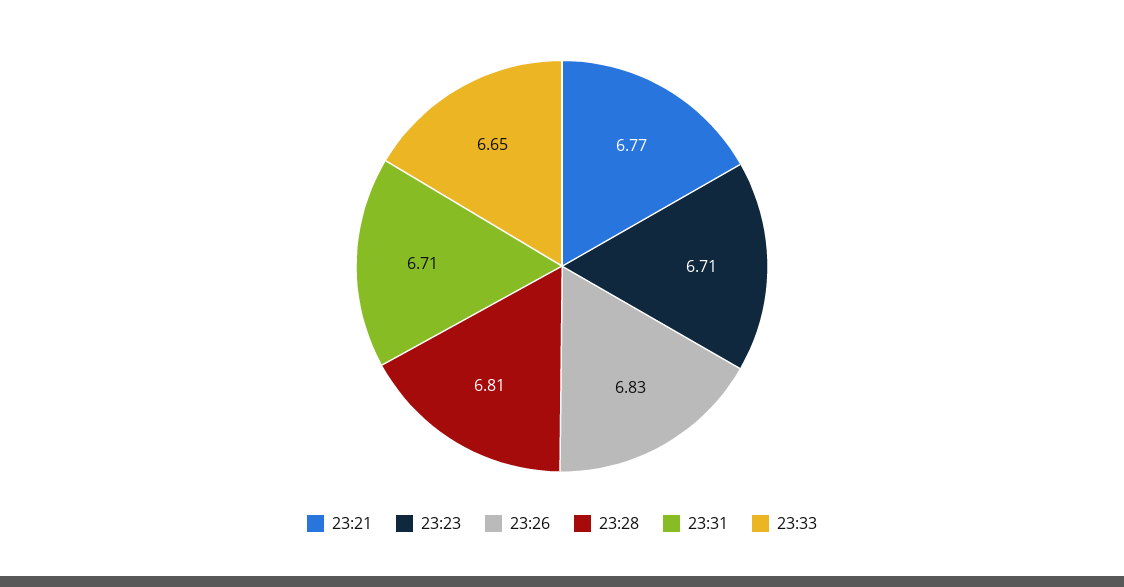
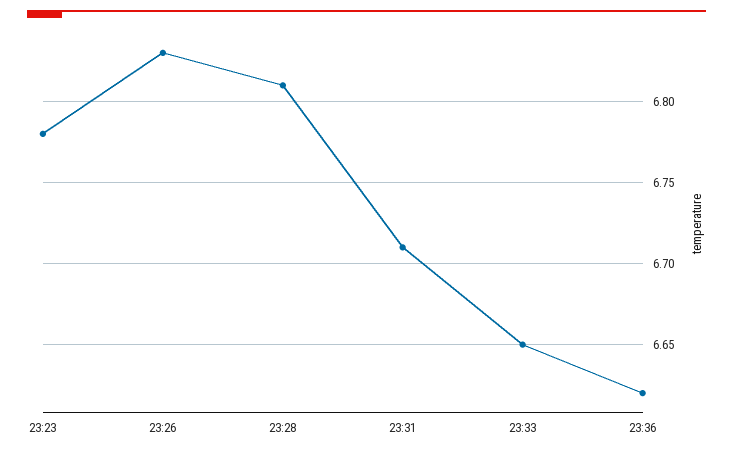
23:21: 6.77 -> none
23:23: 6.71 -> 6.78
23:36: none -> 6.62

